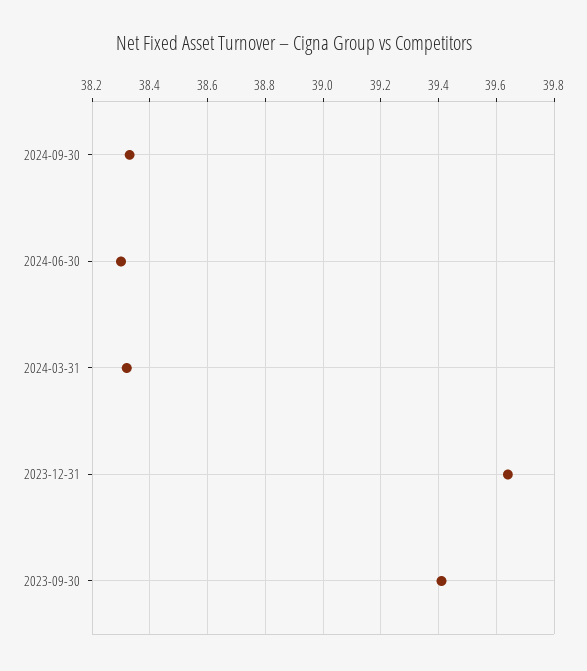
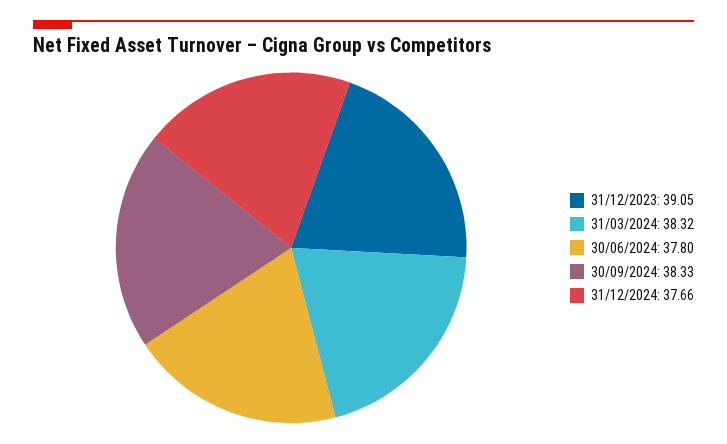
2024-06-30: 38.3 -> 37.8
2023-12-31: 39.65 -> 39.05
2023-09-30: 39.4 -> none
31/12/2024: none -> 37.66

